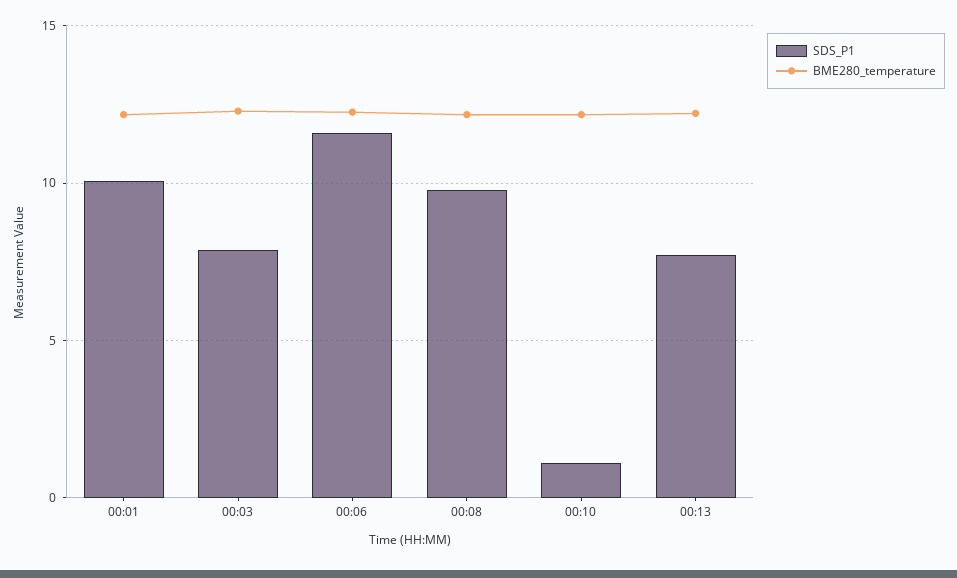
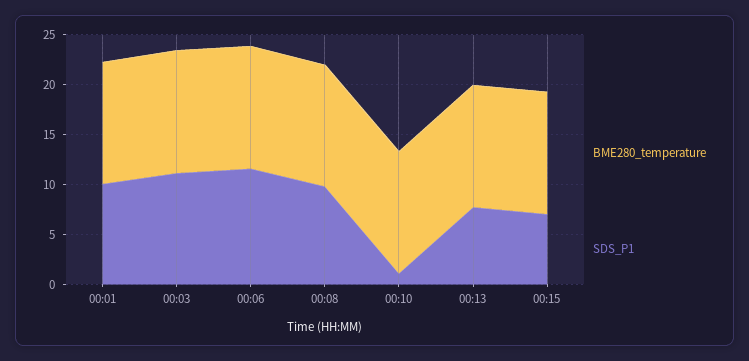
SDS_P1, 00:03: 8 -> 11
BME280_temperature, 00:15: none -> 12
SDS_P1, 00:15: none -> 7

